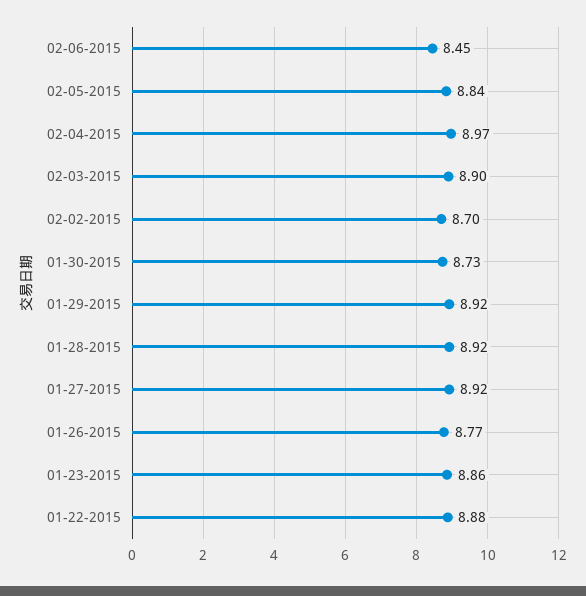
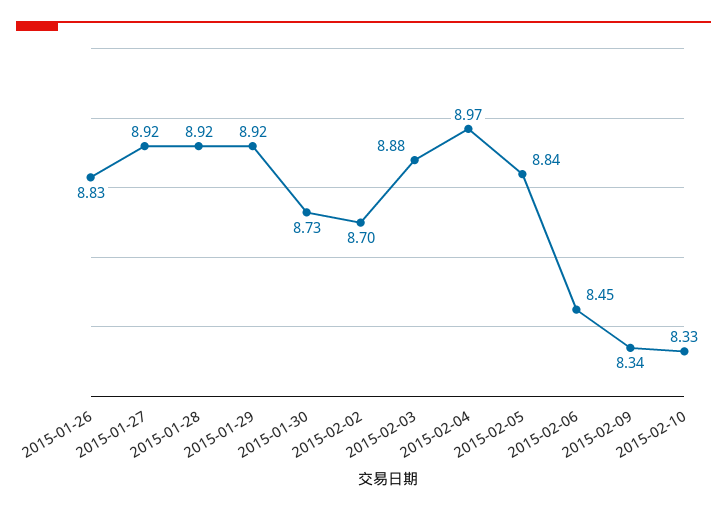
02-03-2015: 8.9 -> 8.88
01-26-2015: 8.77 -> 8.83
01-23-2015: 8.86 -> none
01-22-2015: 8.88 -> none
2015-02-09: none -> 8.34
2015-02-10: none -> 8.33

